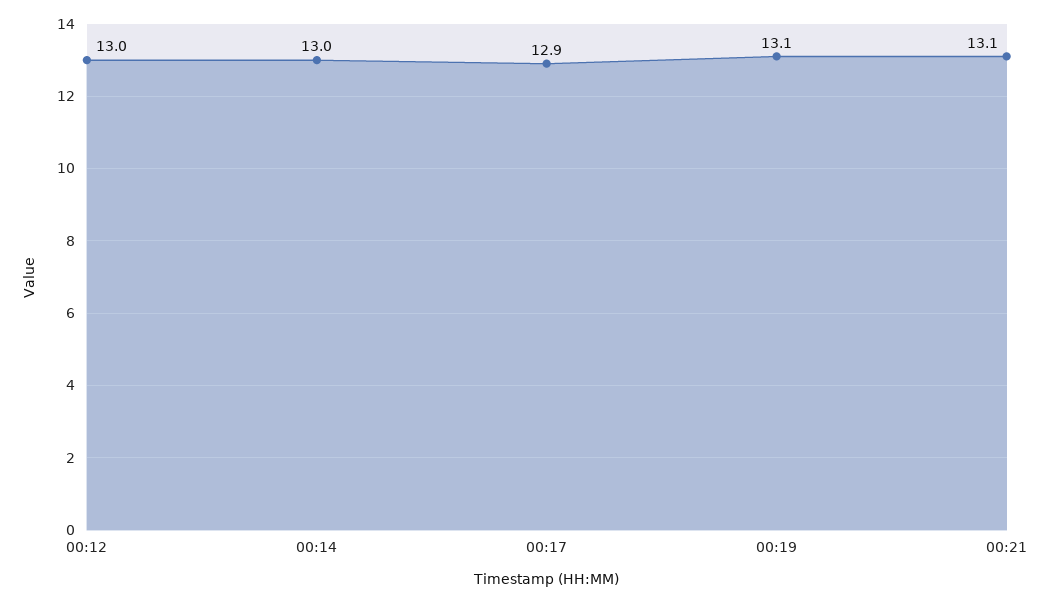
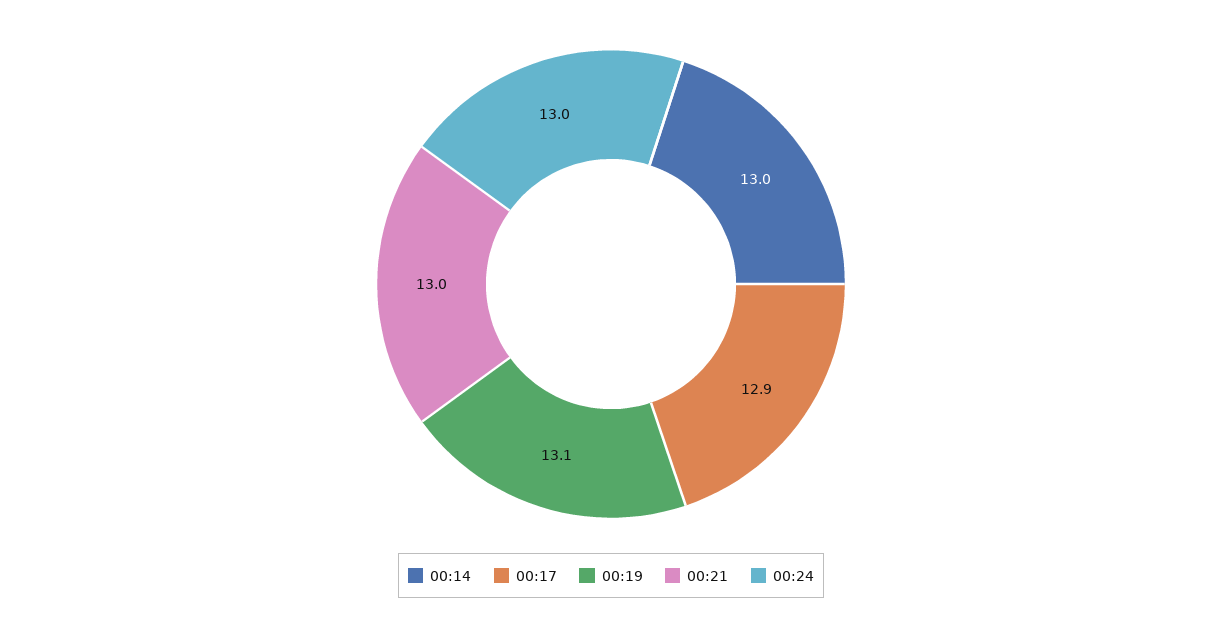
00:12: 13 -> none
00:21: 13.1 -> 13
00:24: none -> 13

